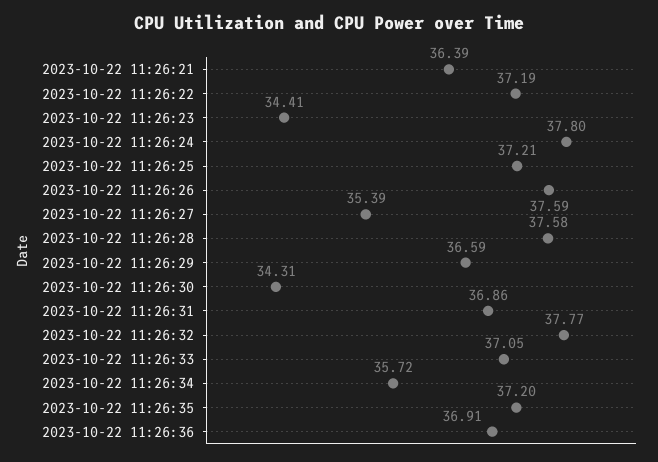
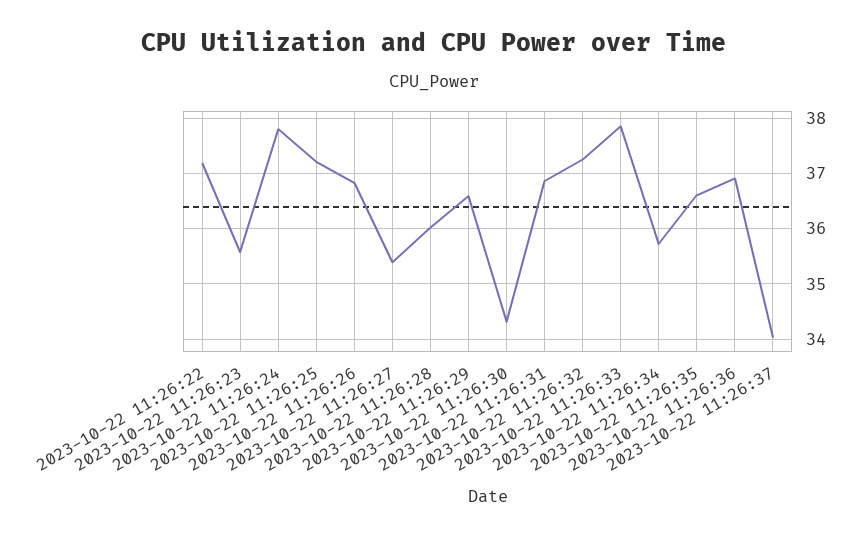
2023-10-22 11:26:21: 36.39 -> none
2023-10-22 11:26:23: 34.41 -> 35.6
2023-10-22 11:26:26: 37.59 -> 36.8
2023-10-22 11:26:28: 37.58 -> 36
2023-10-22 11:26:32: 37.77 -> 37.2
2023-10-22 11:26:33: 37.05 -> 37.8
2023-10-22 11:26:35: 37.2 -> 36.6
2023-10-22 11:26:37: none -> 34

